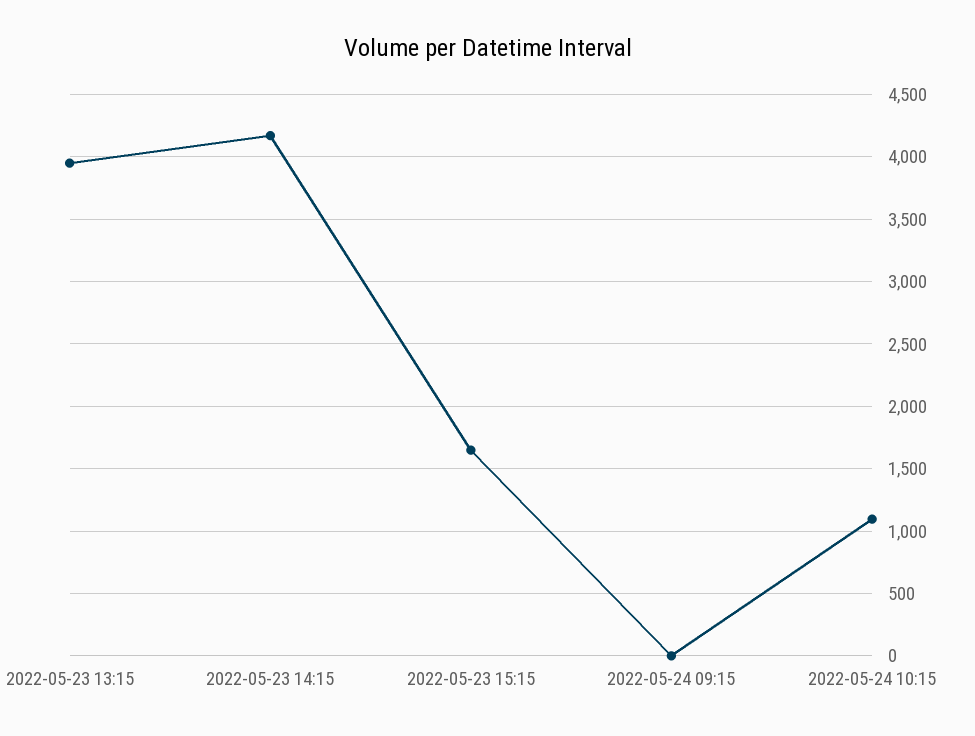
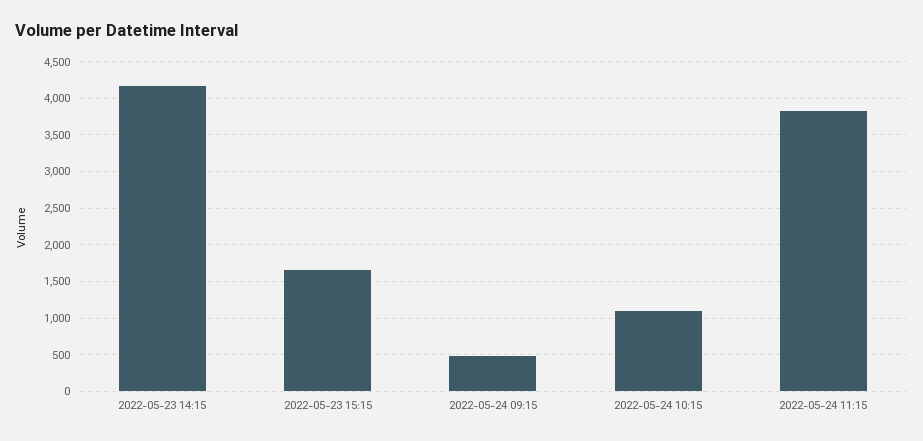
2022-05-23 13:15: 3950 -> none
2022-05-24 09:15: 0 -> 500
2022-05-24 11:15: none -> 3800

